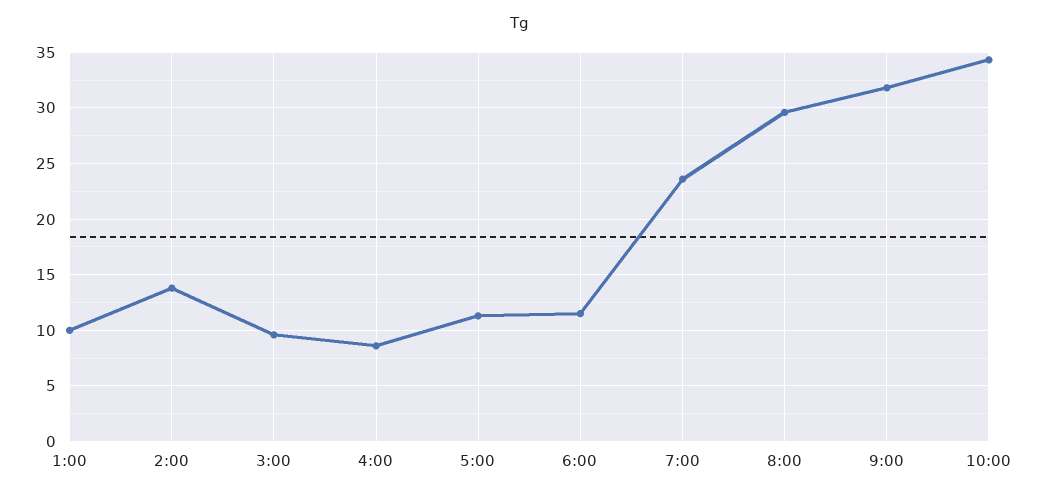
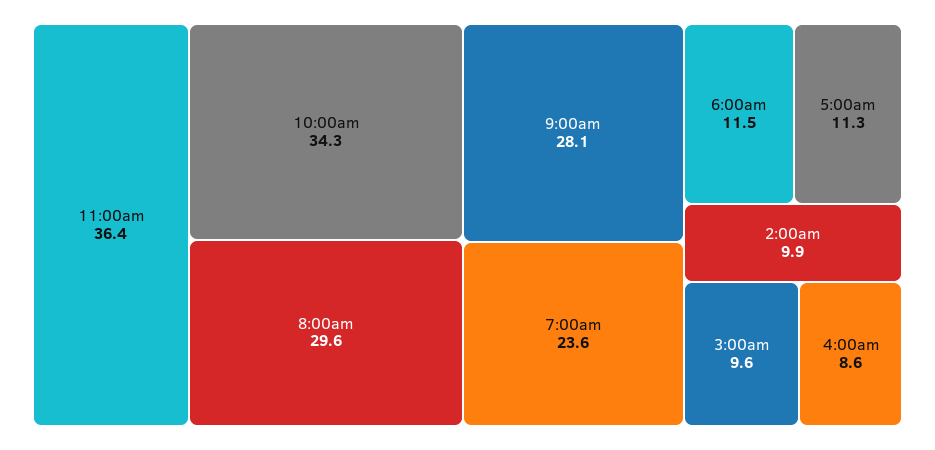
1:00: 10 -> none
2:00: 14 -> 9.9
9:00: 32 -> 28.1
11:00am: none -> 36.4

